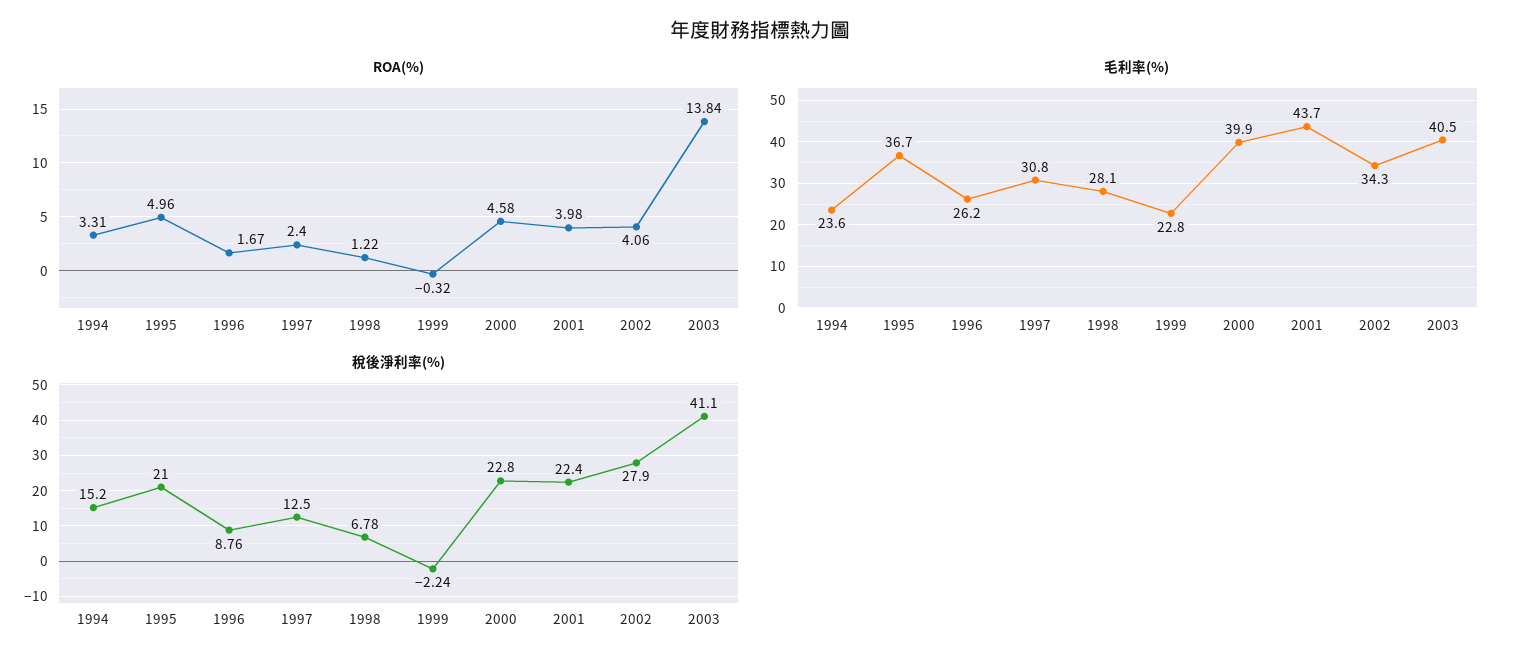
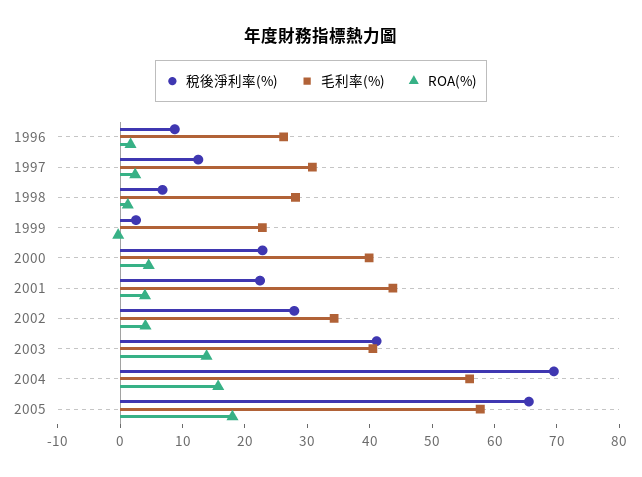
ROA(%), 1994: 3.31 -> none
ROA(%), 1995: 4.96 -> none
毛利率(%), 1994: 23.6 -> none
毛利率(%), 1995: 36.7 -> none
稅後淨利率(%), 1994: 15.2 -> none
稅後淨利率(%), 1995: 21 -> none
稅後淨利率(%), 1999: -2.24 -> 2
稅後淨利率(%), 2004: none -> 70
毛利率(%), 2004: none -> 56
ROA(%), 2004: none -> 16
稅後淨利率(%), 2005: none -> 66
毛利率(%), 2005: none -> 58
ROA(%), 2005: none -> 18

